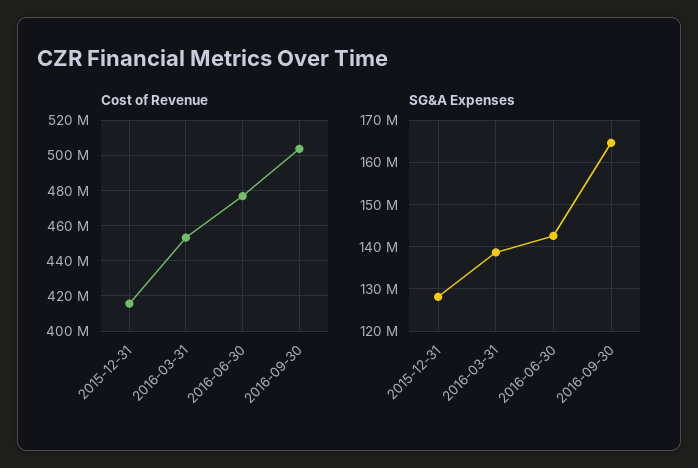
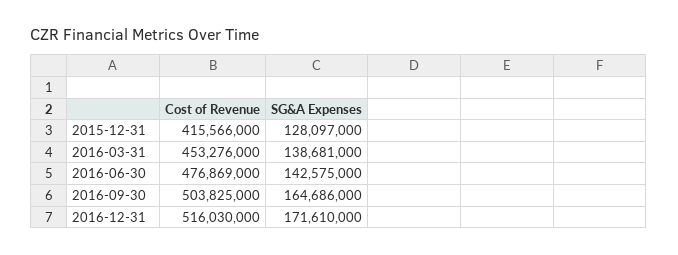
Cost of Revenue, 2016-12-31: none -> 516030000
SG&A Expenses, 2016-12-31: none -> 171610000

